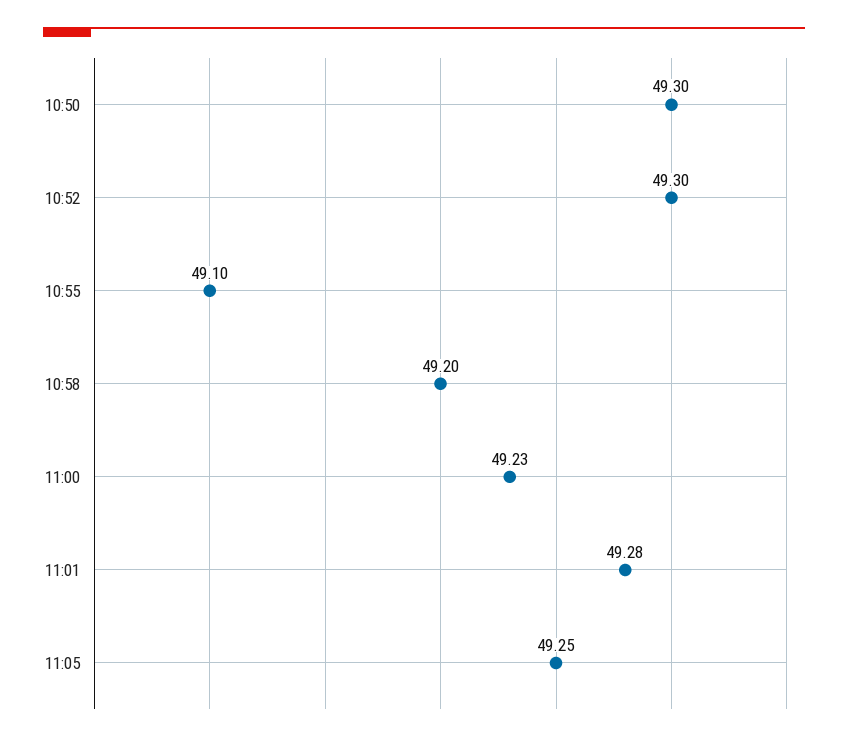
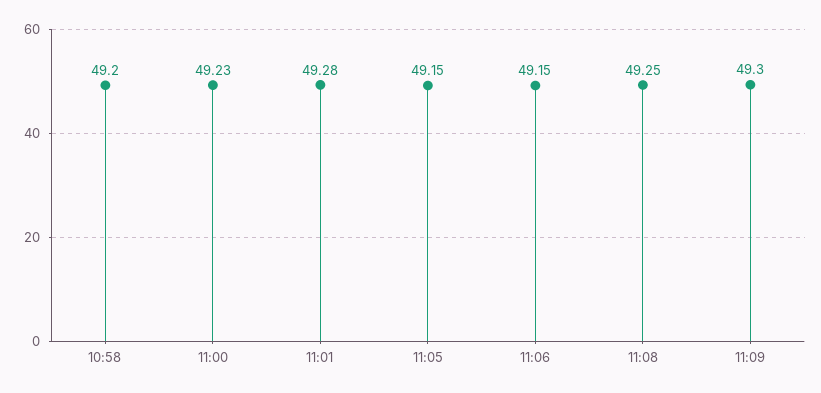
10:50: 49.3 -> none
10:52: 49.3 -> none
10:55: 49.1 -> none
11:05: 49.25 -> 49.15
11:06: none -> 49.15
11:08: none -> 49.25
11:09: none -> 49.3

